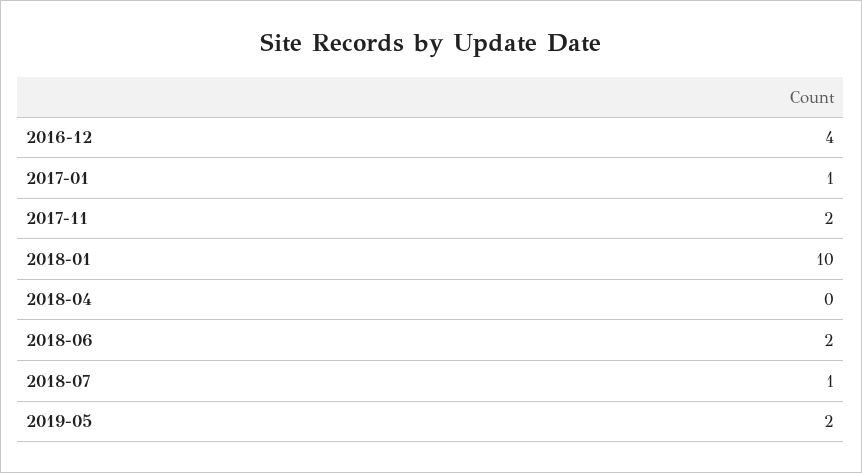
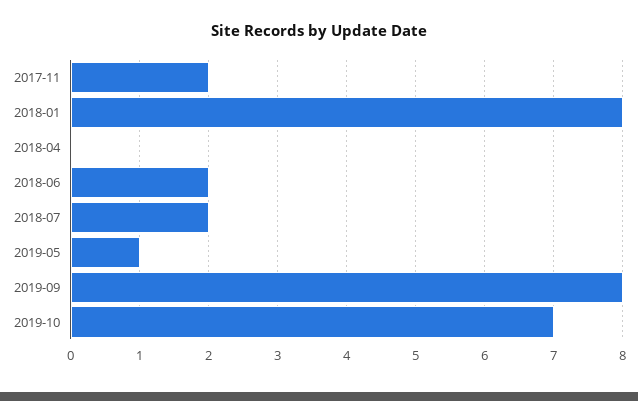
2016-12: 4 -> none
2017-01: 1 -> none
2018-01: 10 -> 8
2018-07: 1 -> 2
2019-05: 2 -> 1
2019-09: none -> 8
2019-10: none -> 7

